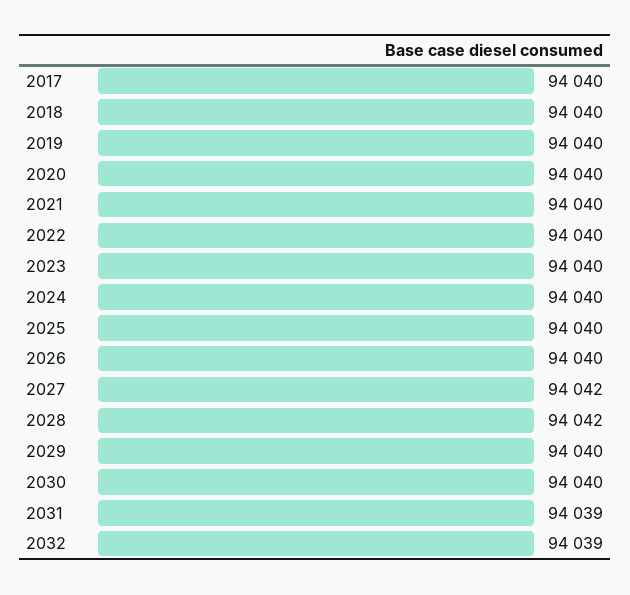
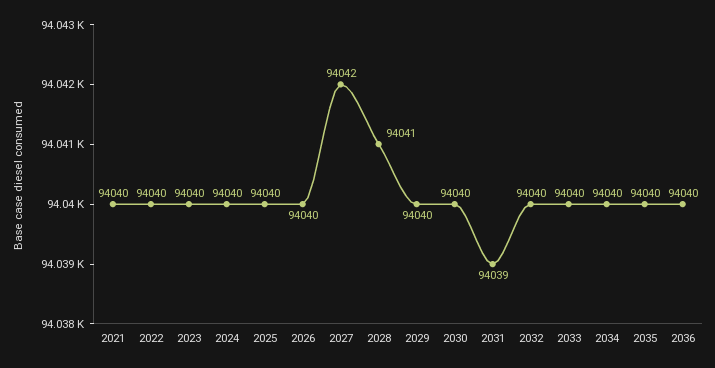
2017: 94040 -> none
2018: 94040 -> none
2019: 94040 -> none
2020: 94040 -> none
2028: 94042 -> 94041
2032: 94039 -> 94040
2033: none -> 94040
2034: none -> 94040
2035: none -> 94040
2036: none -> 94040

